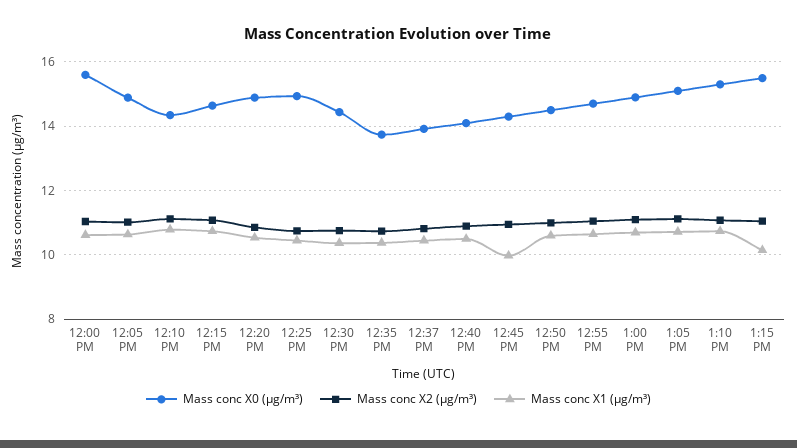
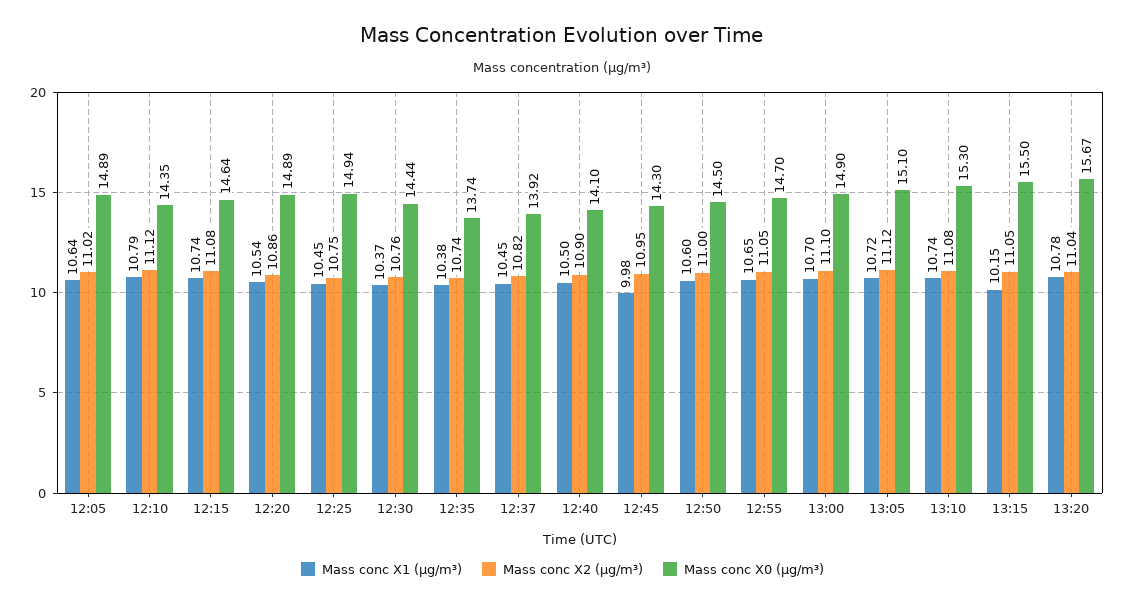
Mass conc X0 (μg/m³), 12:00 PM: 15.6 -> none
Mass conc X2 (μg/m³), 12:00 PM: 11 -> none
Mass conc X1 (μg/m³), 12:00 PM: 10.6 -> none
Mass conc X1 (μg/m³), 13:20: none -> 10.78
Mass conc X2 (μg/m³), 13:20: none -> 11.04
Mass conc X0 (μg/m³), 13:20: none -> 15.67

